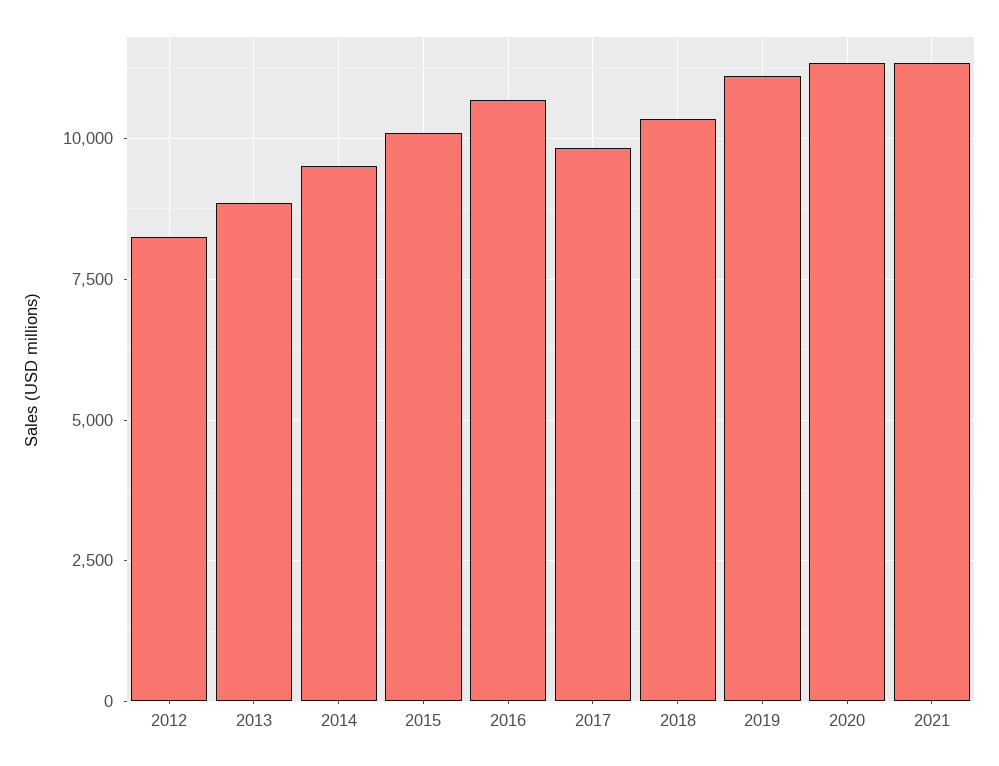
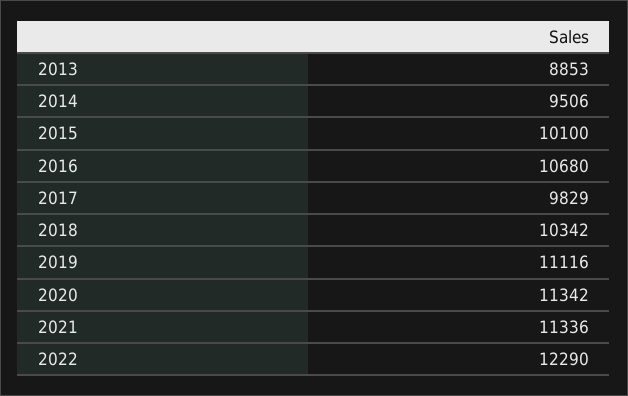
2012: 8250 -> none
2022: none -> 12290

